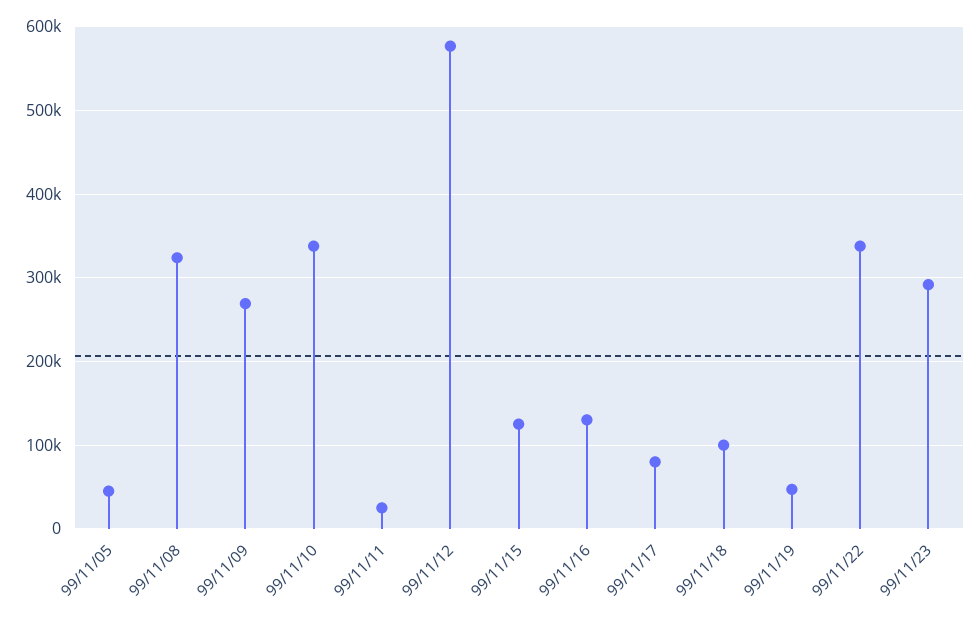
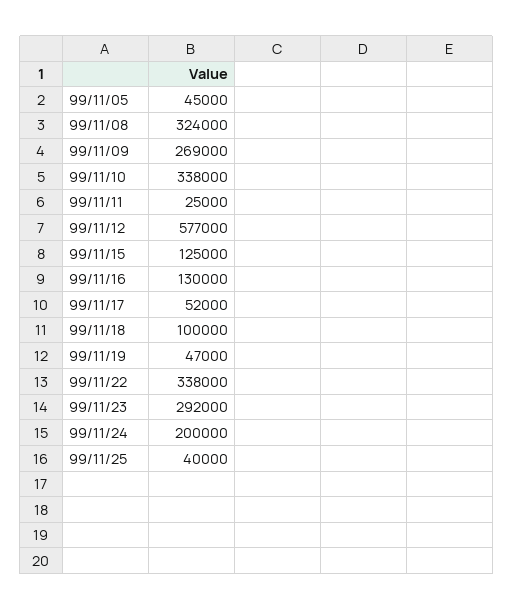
99/11/17: 80000 -> 52000
99/11/24: none -> 200000
99/11/25: none -> 40000

